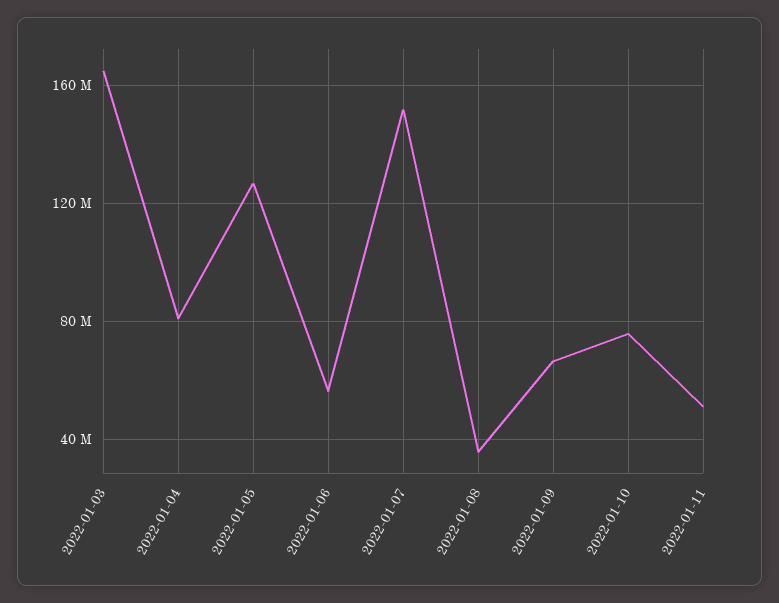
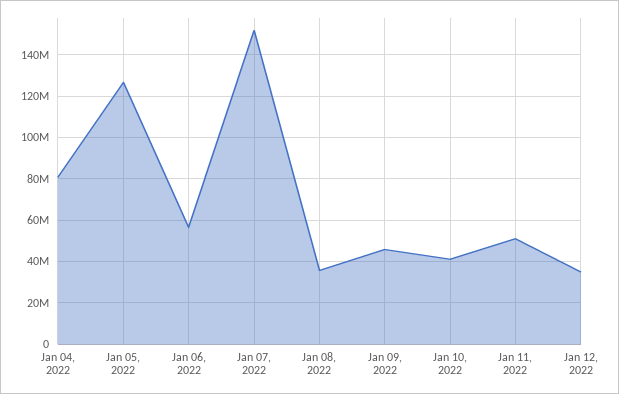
2022-01-03: 165000000 -> none
2022-01-09: 65000000 -> 45000000
2022-01-10: 75000000 -> 40000000
Jan 12, 2022: none -> 35000000

